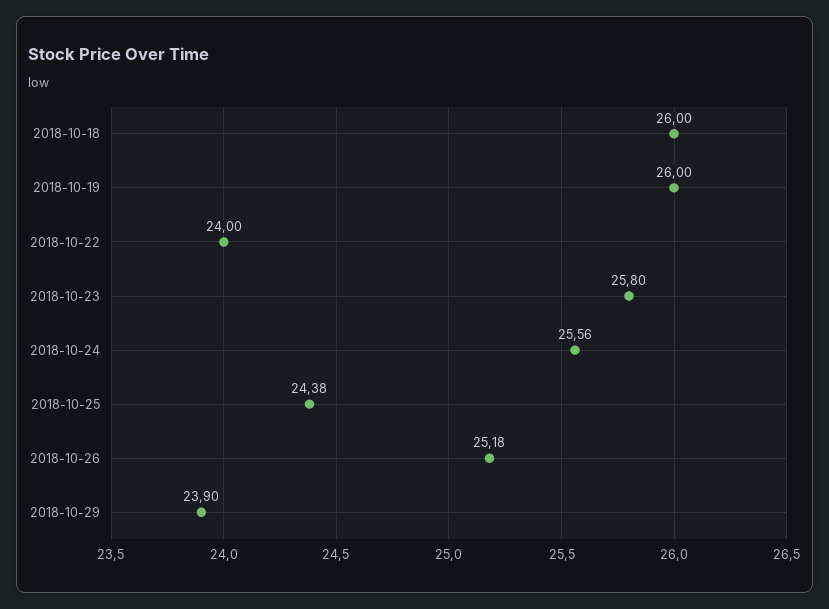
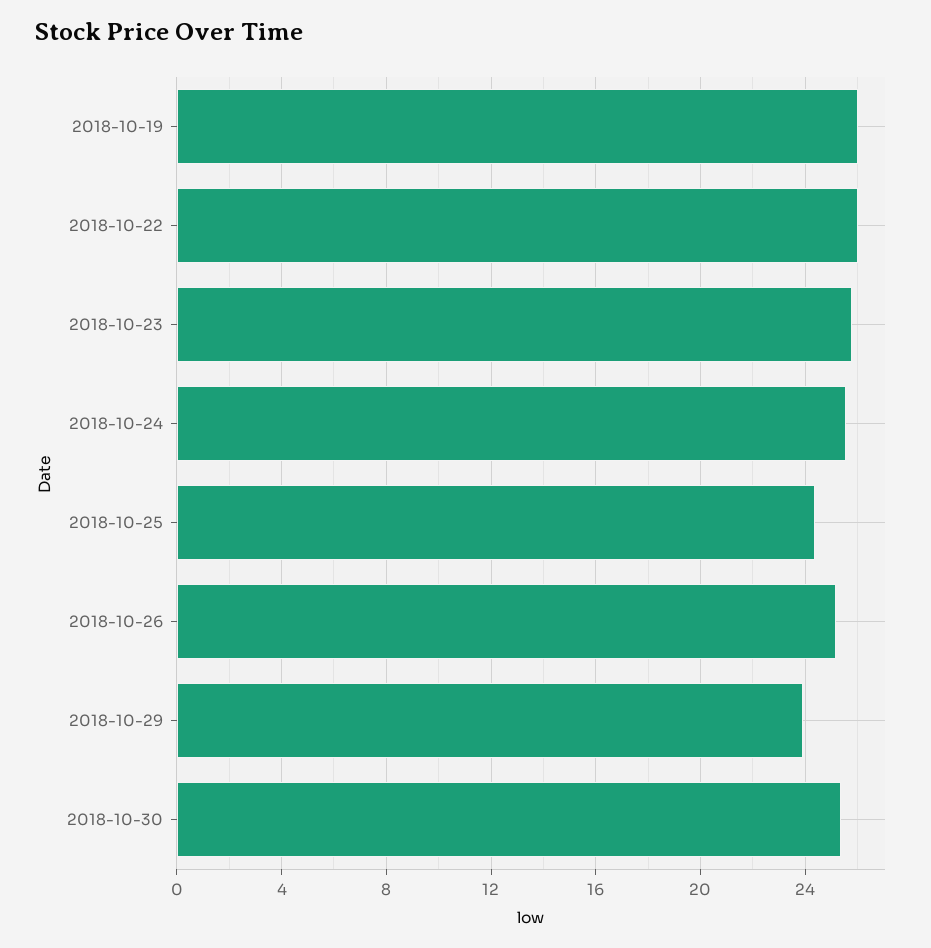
2018-10-18: 26 -> none
2018-10-22: 24 -> 26
2018-10-30: none -> 25.5

